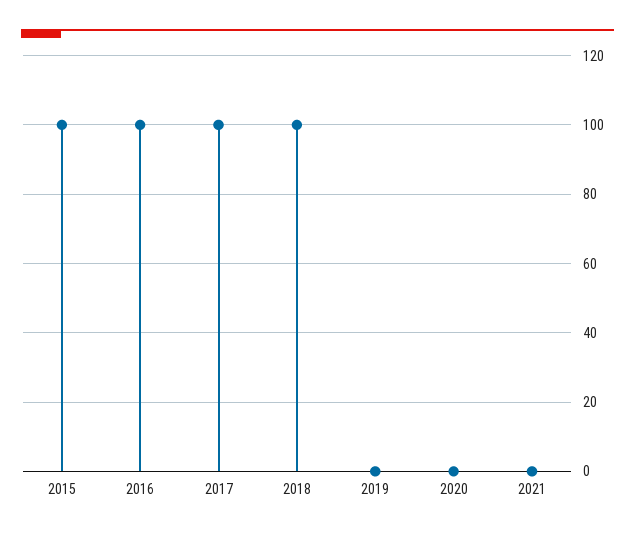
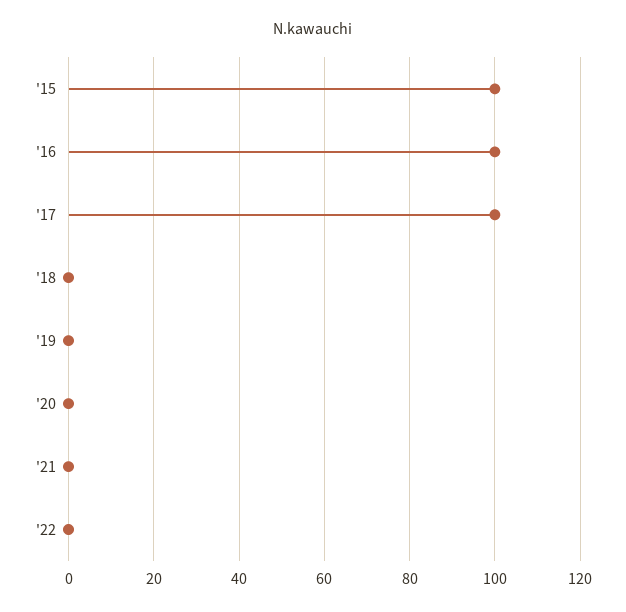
2018: 100 -> 0
'22: none -> 0

